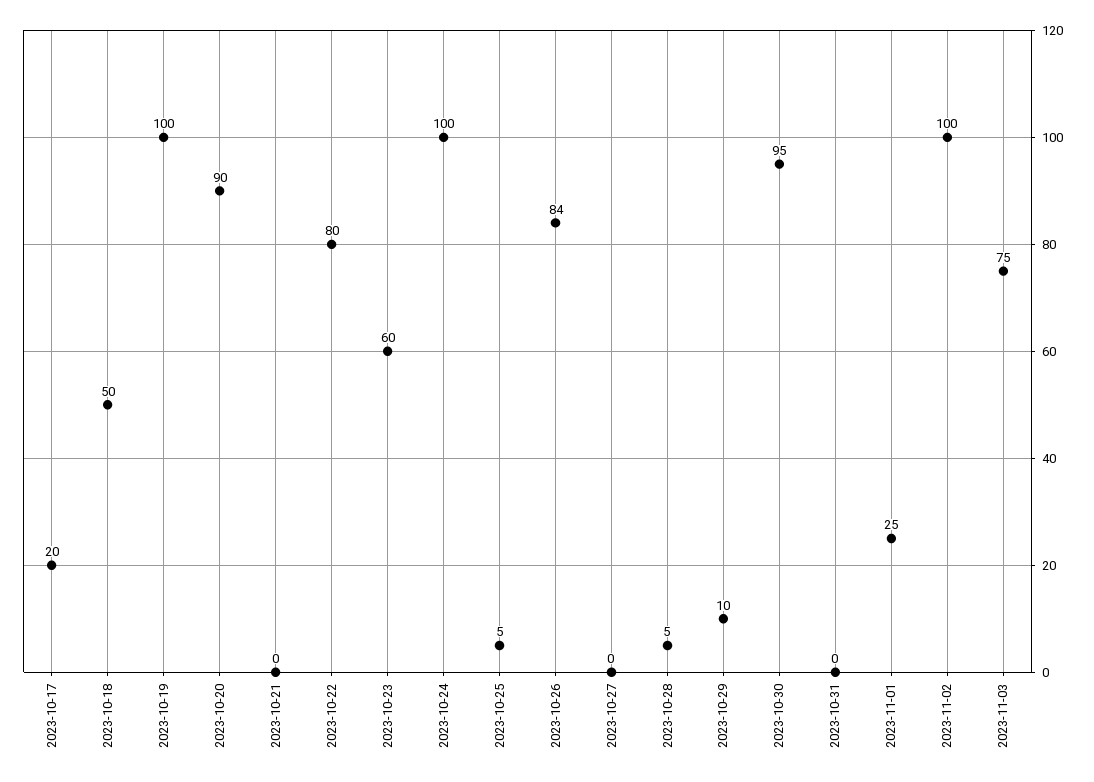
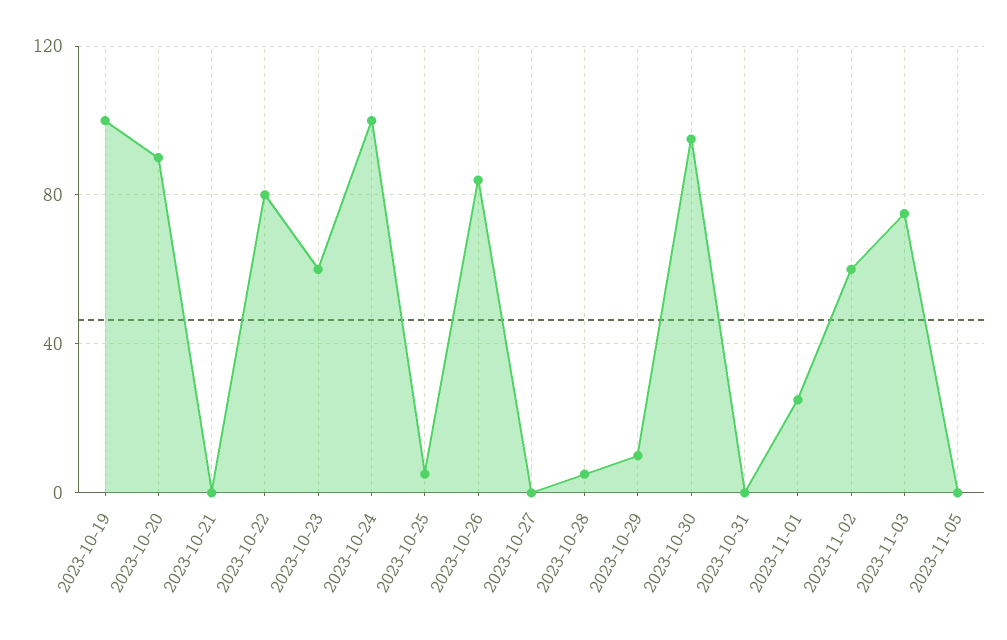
2023-10-17: 20 -> none
2023-10-18: 50 -> none
2023-11-02: 100 -> 60
2023-11-05: none -> 0

